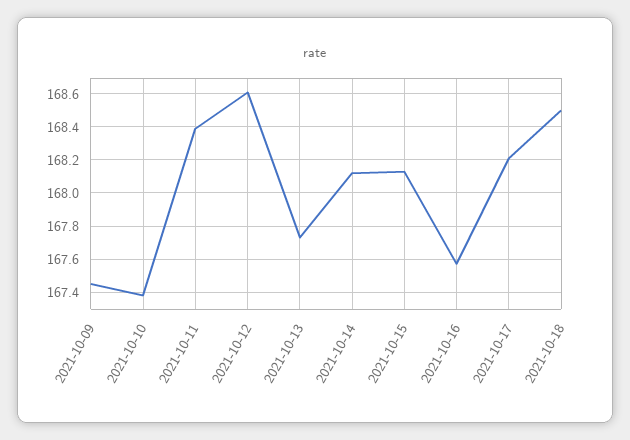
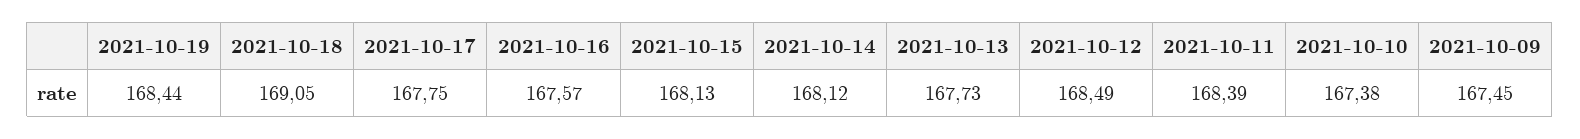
2021-10-12: 168.6 -> 168.49
2021-10-17: 168.2 -> 167.75
2021-10-18: 168.5 -> 169.05
2021-10-19: none -> 168.44

